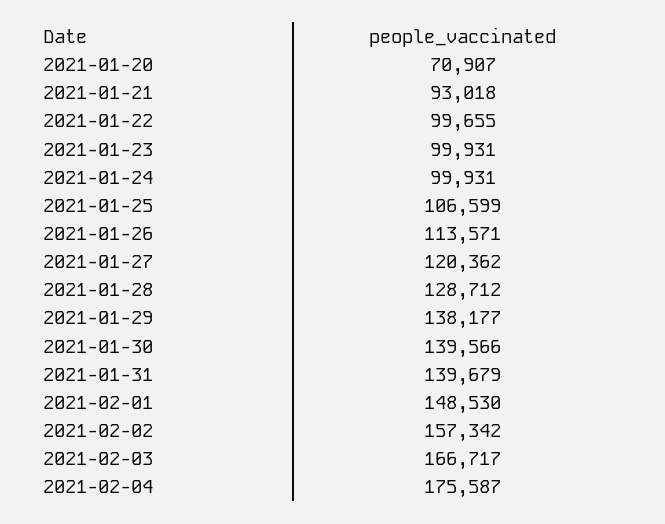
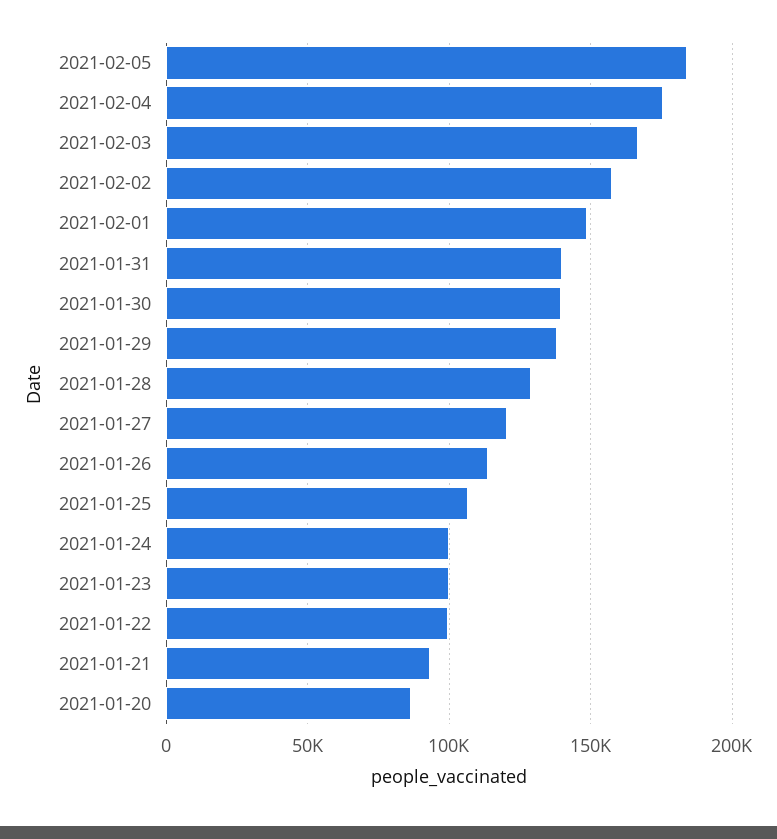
2021-01-20: 70907 -> 85000
2021-02-05: none -> 185000

